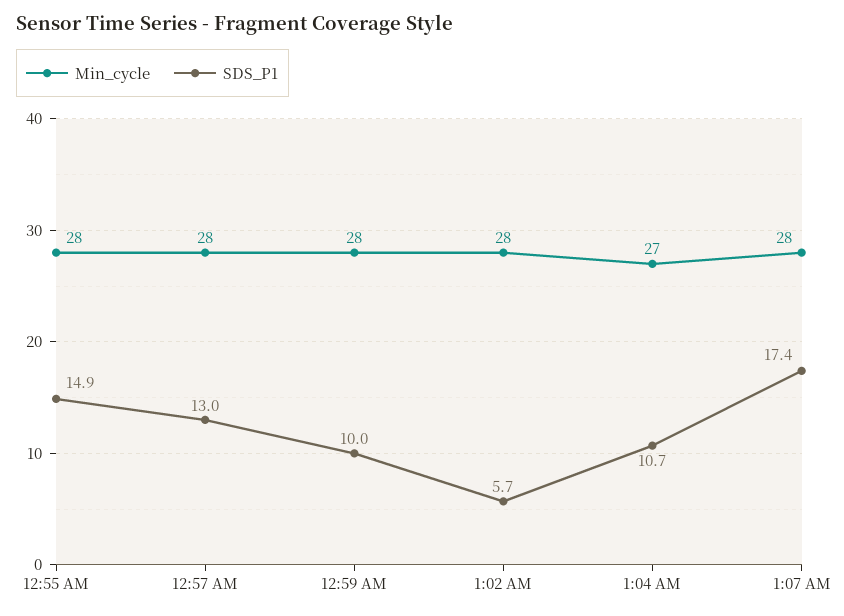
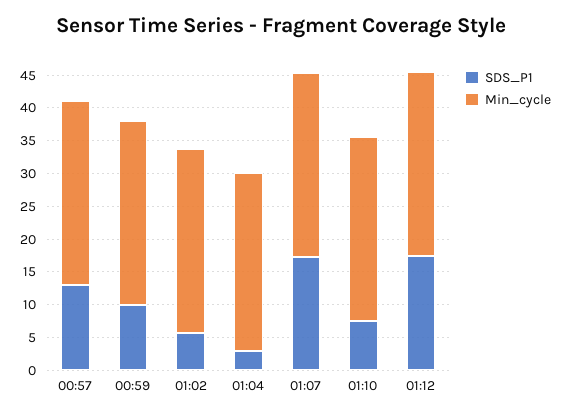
Min_cycle, 12:55 AM: 28 -> none
SDS_P1, 12:55 AM: 14.9 -> none
SDS_P1, 1:04 AM: 10.7 -> 2.5
SDS_P1, 01:10: none -> 7.5
Min_cycle, 01:10: none -> 27.5
SDS_P1, 01:12: none -> 17.5
Min_cycle, 01:12: none -> 27.5

